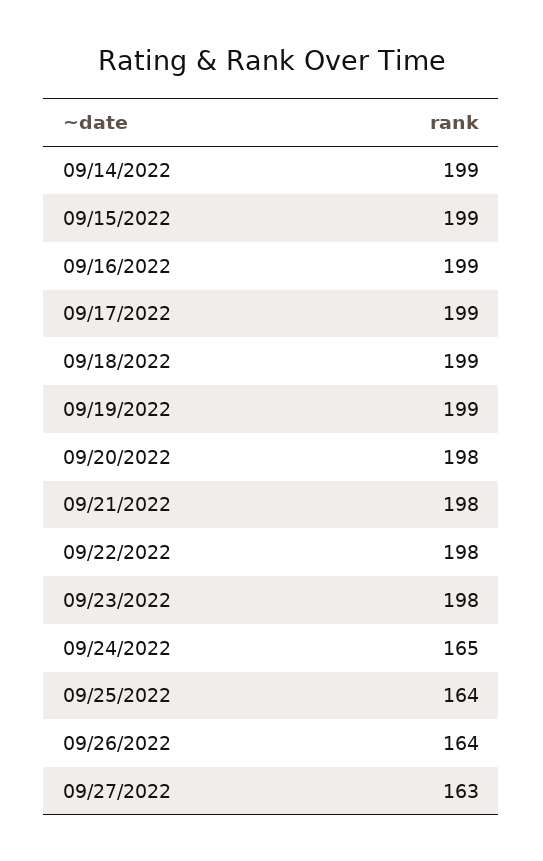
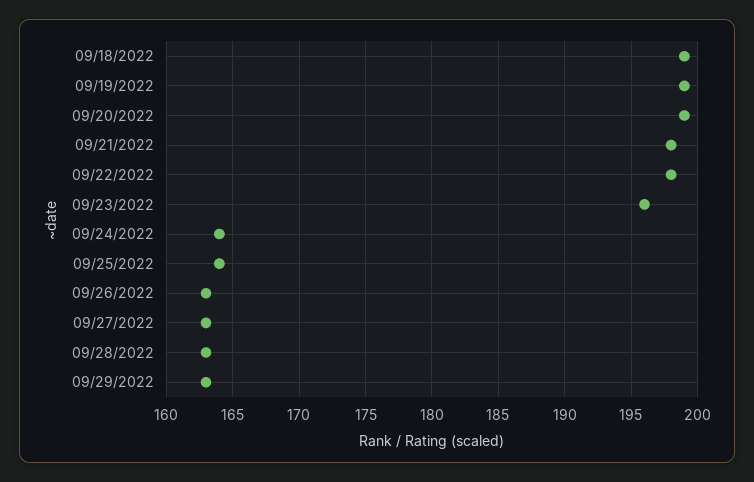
09/14/2022: 199 -> none
09/15/2022: 199 -> none
09/16/2022: 199 -> none
09/17/2022: 199 -> none
09/20/2022: 198 -> 199
09/23/2022: 198 -> 196
09/24/2022: 165 -> 164
09/26/2022: 164 -> 163
09/28/2022: none -> 163
09/29/2022: none -> 163

